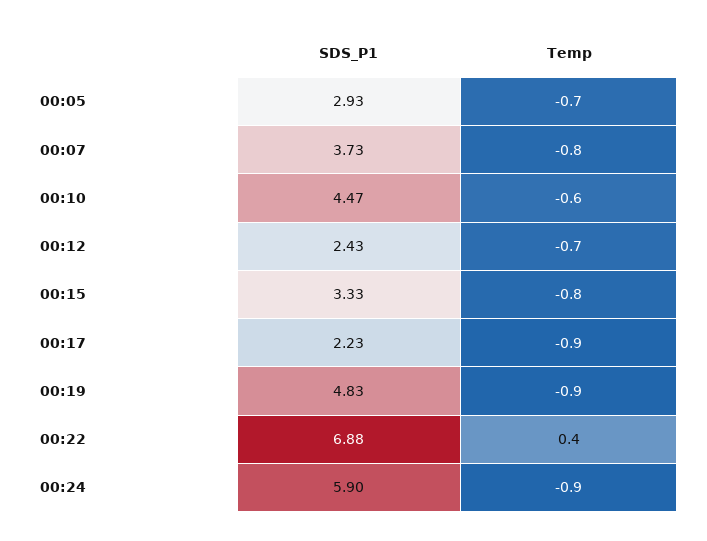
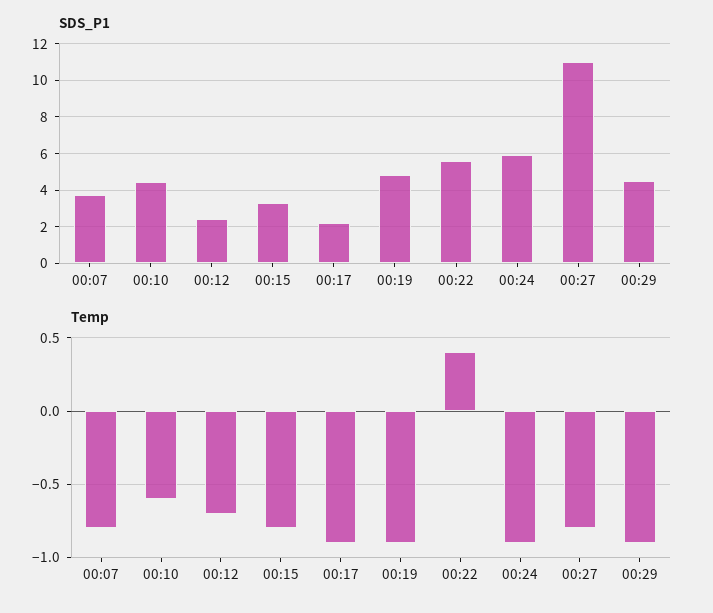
SDS_P1, 00:05: 2.93 -> none
Temp, 00:05: -0.7 -> none
SDS_P1, 00:22: 6.88 -> 5.5
SDS_P1, 00:27: none -> 11
SDS_P1, 00:29: none -> 4.5
Temp, 00:27: none -> -0.8
Temp, 00:29: none -> -0.9

